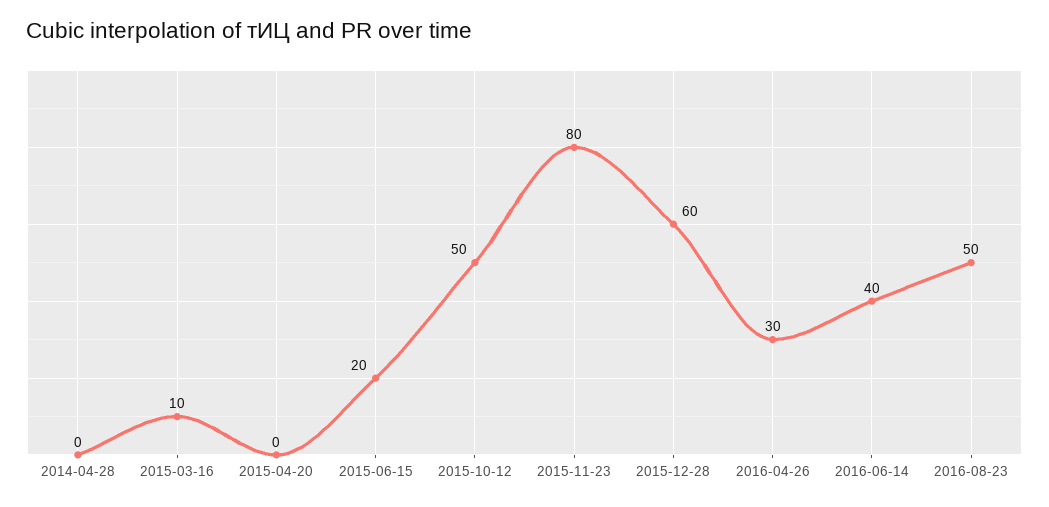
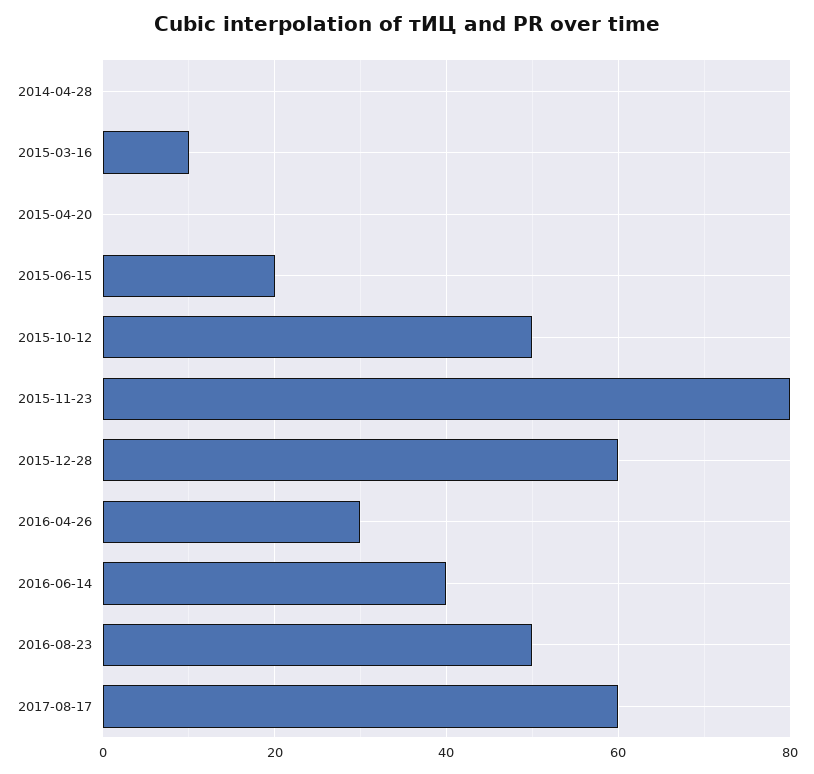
2017-08-17: none -> 60

